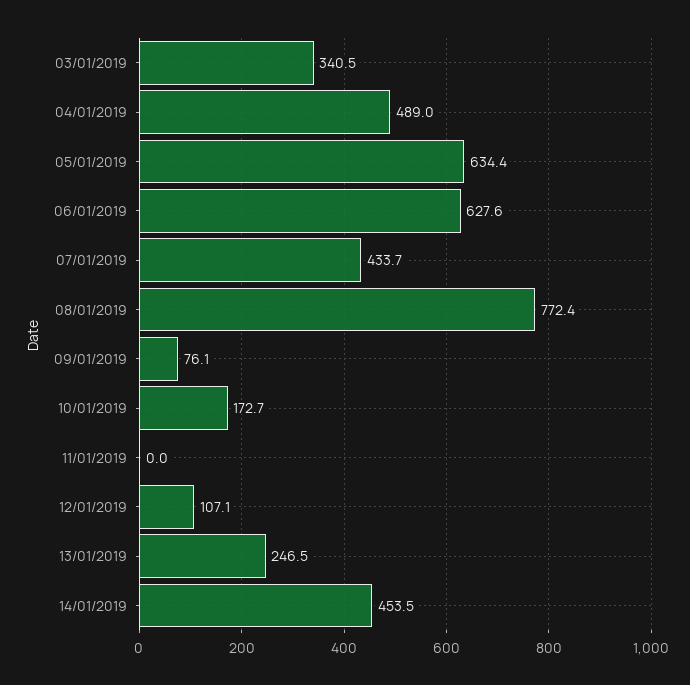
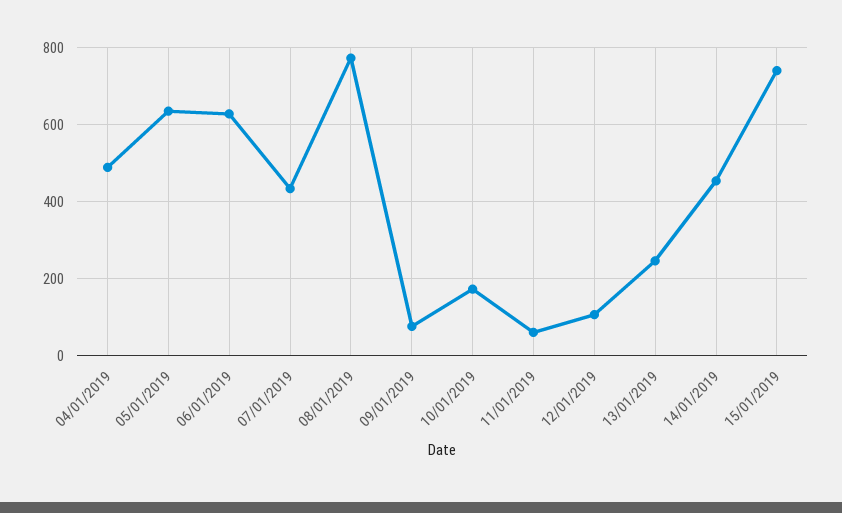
03/01/2019: 340.5 -> none
11/01/2019: 0 -> 60
15/01/2019: none -> 740

